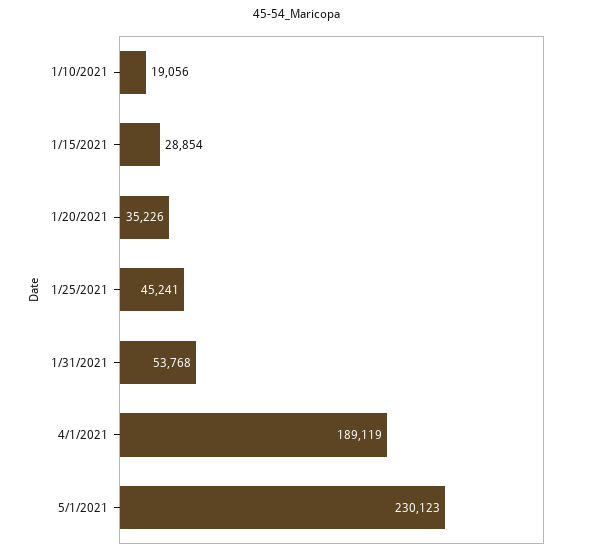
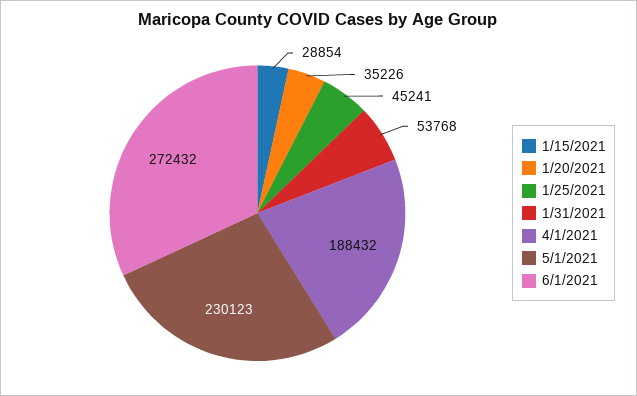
1/10/2021: 19056 -> none
4/1/2021: 189119 -> 188432
6/1/2021: none -> 272432

